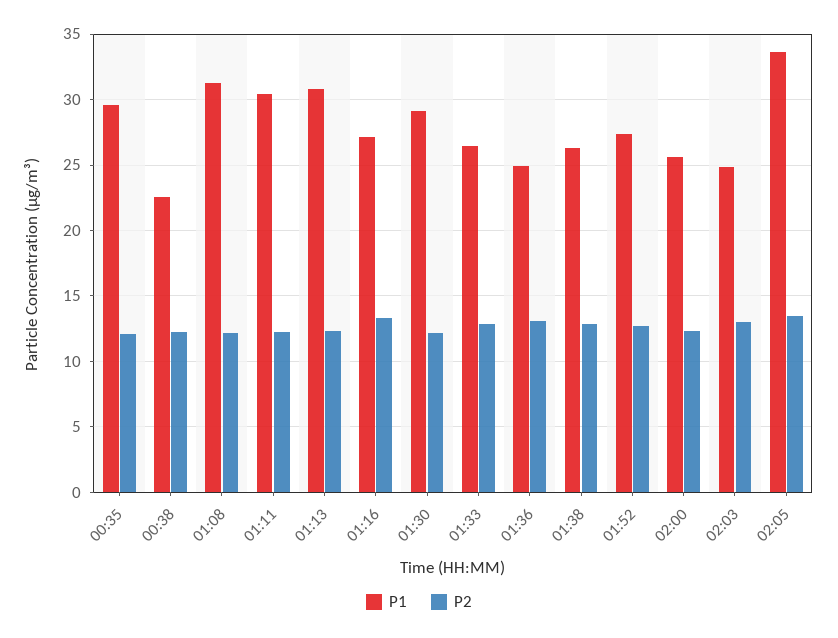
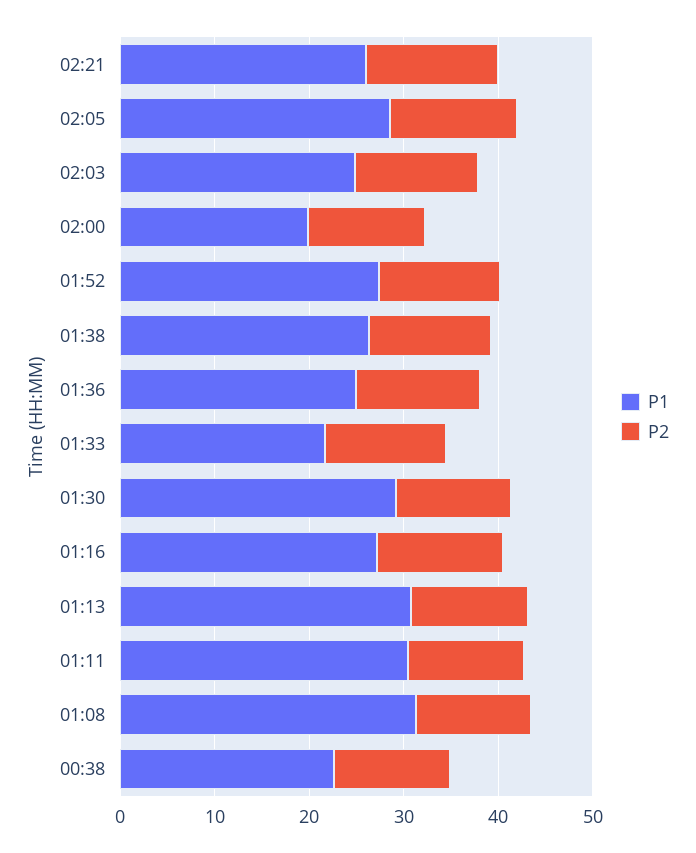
P1, 00:35: 29.5 -> none
P2, 00:35: 12 -> none
P1, 01:33: 26.5 -> 22
P1, 02:00: 25.5 -> 20
P1, 02:05: 33.5 -> 28
P1, 02:21: none -> 26
P2, 02:21: none -> 14

